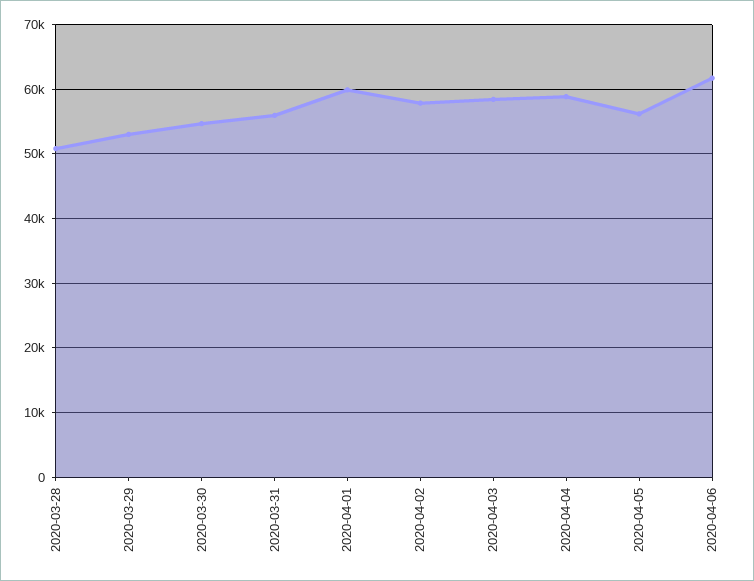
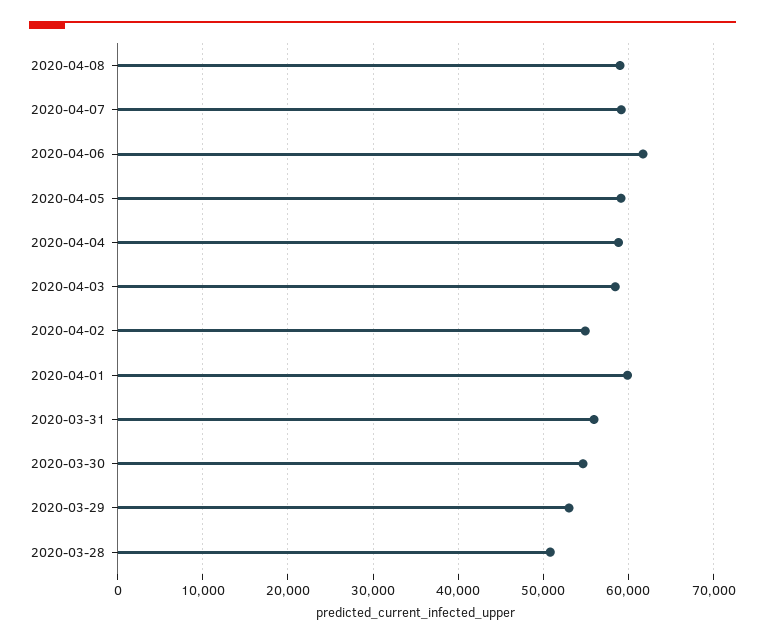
2020-04-02: 58000 -> 55000
2020-04-05: 56000 -> 59000
2020-04-08: none -> 59000
2020-04-07: none -> 59000

